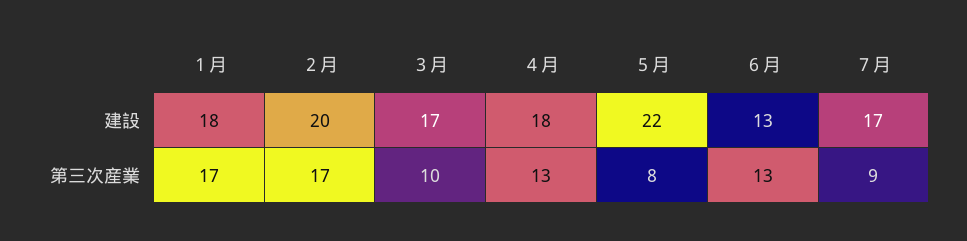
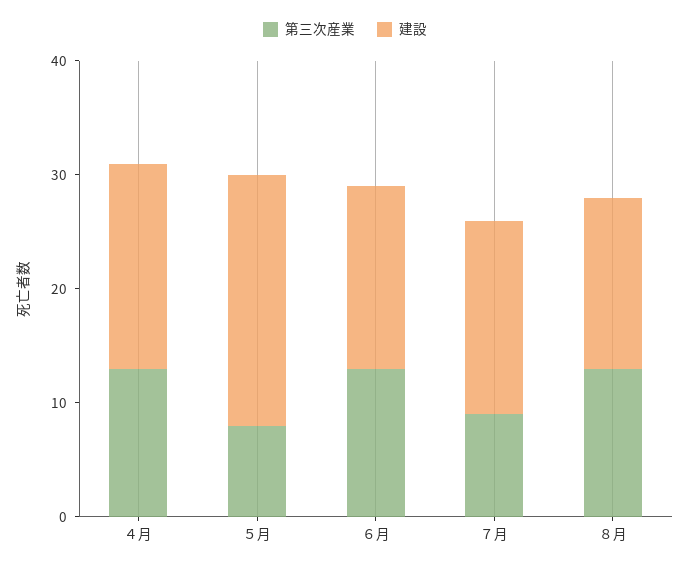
建設, １月: 18 -> none
建設, ２月: 20 -> none
建設, ３月: 17 -> none
建設, ６月: 13 -> 16
第三次産業, １月: 17 -> none
第三次産業, ２月: 17 -> none
第三次産業, ３月: 10 -> none
第三次産業, ８月: none -> 13
建設, ８月: none -> 15

